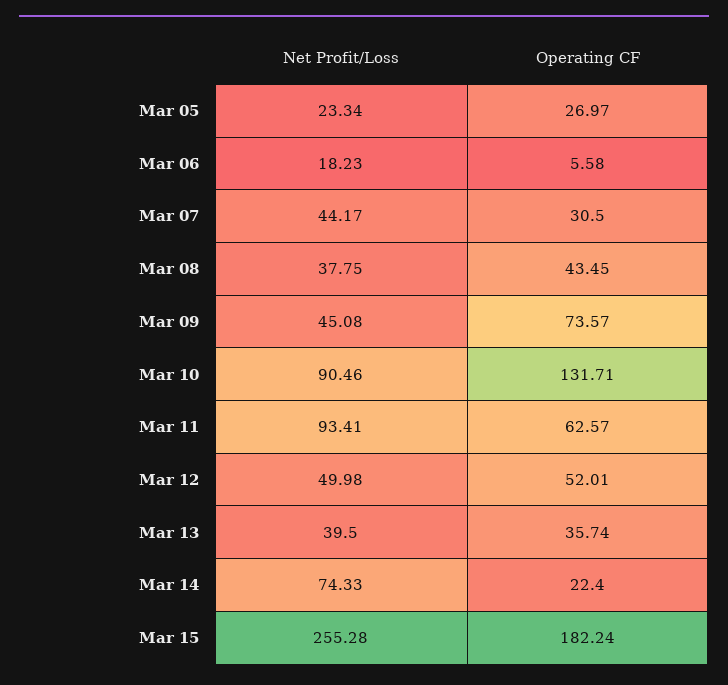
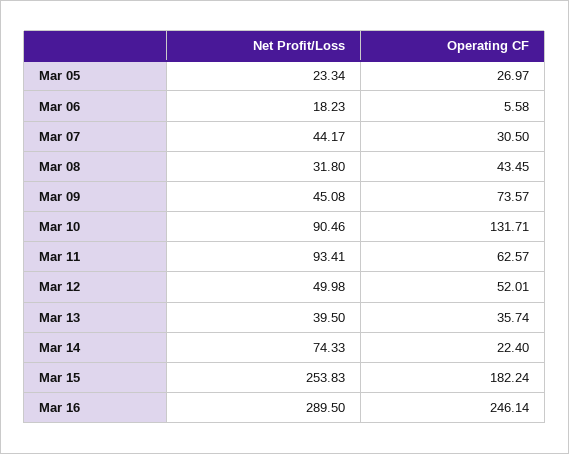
Net Profit/Loss, Mar 08: 37.75 -> 31.8
Net Profit/Loss, Mar 15: 255.28 -> 253.83
Net Profit/Loss, Mar 16: none -> 289.5
Operating CF, Mar 16: none -> 246.14

